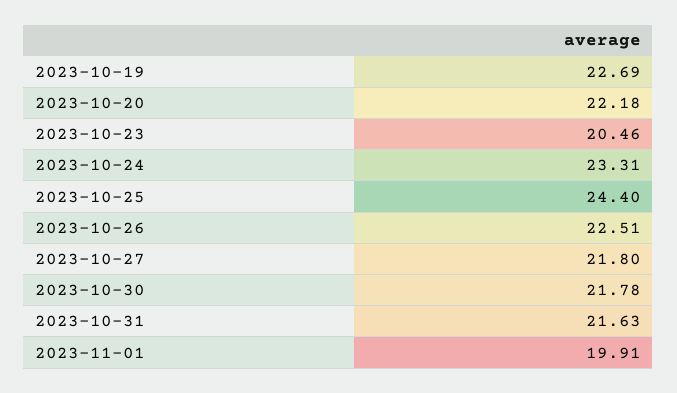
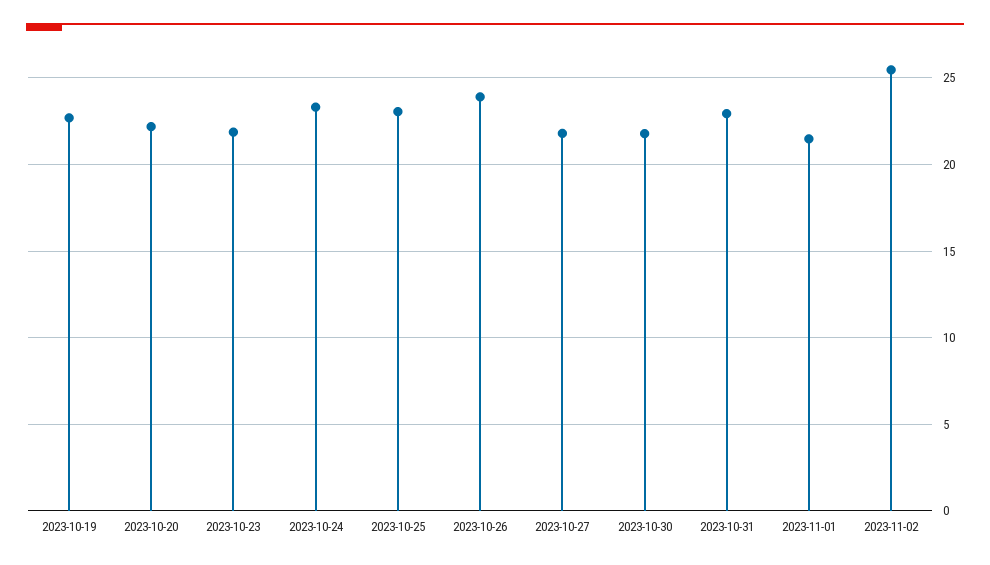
2023-10-23: 20.46 -> 22
2023-10-25: 24.4 -> 23
2023-10-26: 22.51 -> 24
2023-10-31: 21.63 -> 23
2023-11-01: 19.91 -> 21.5
2023-11-02: none -> 25.5

